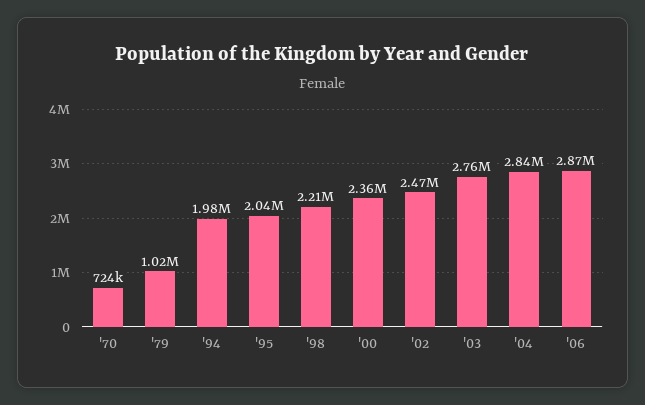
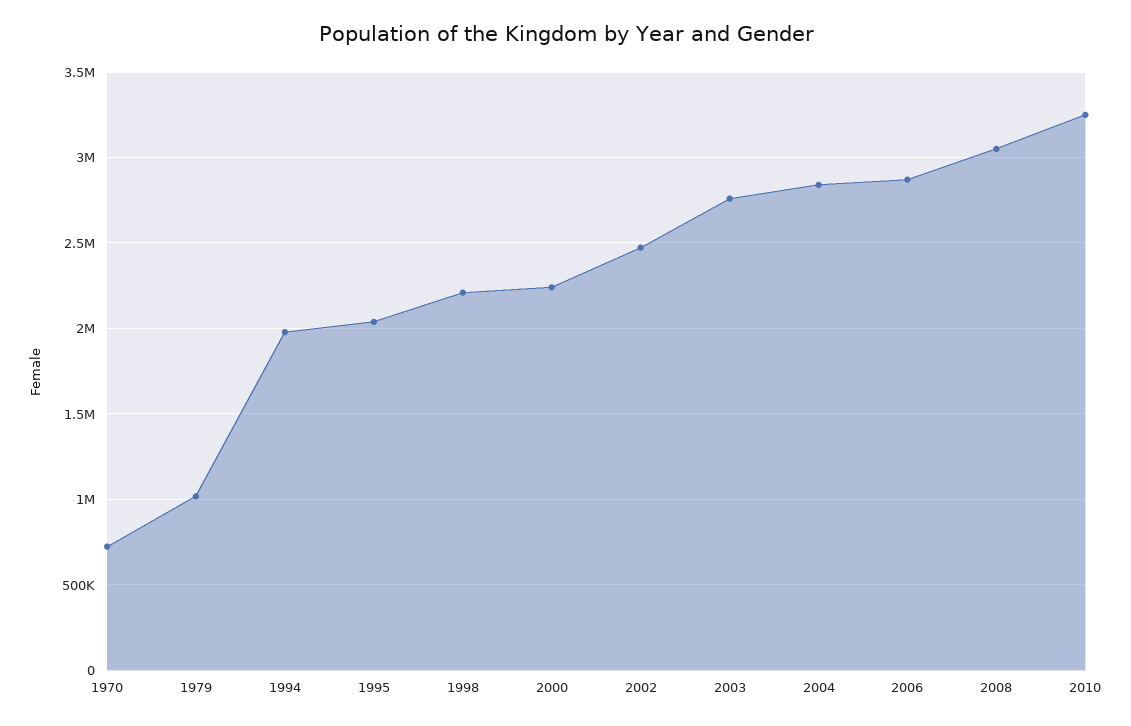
'00: 2360000 -> 2250000
2008: none -> 3050000
2010: none -> 3250000

